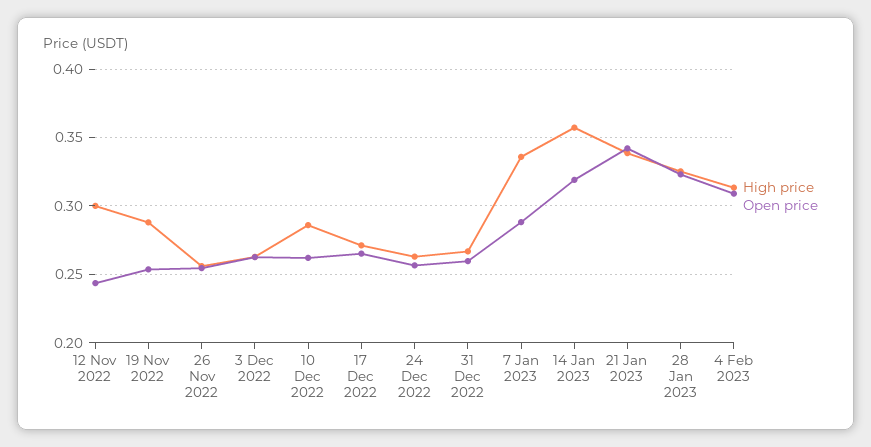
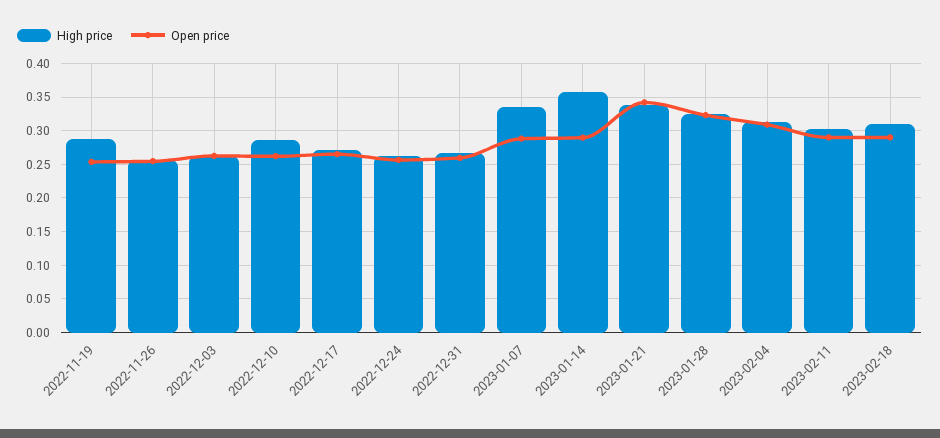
High price, 12 Nov 2022: 0.3 -> none
Open price, 12 Nov 2022: 0.245 -> none
Open price, 14 Jan 2023: 0.32 -> 0.29
High price, 2023-02-11: none -> 0.3
Open price, 2023-02-11: none -> 0.29
High price, 2023-02-18: none -> 0.31
Open price, 2023-02-18: none -> 0.29

